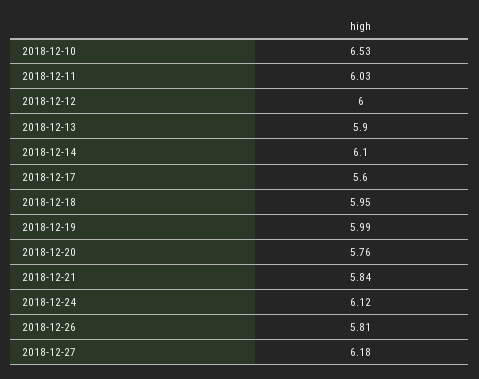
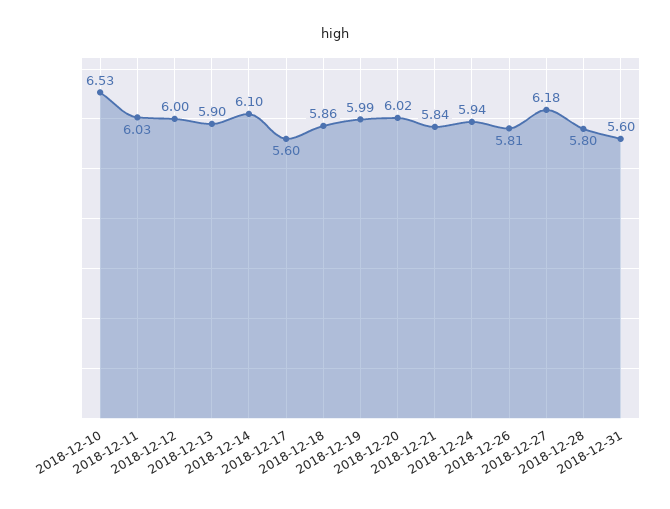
2018-12-18: 5.95 -> 5.86
2018-12-20: 5.76 -> 6.02
2018-12-24: 6.12 -> 5.94
2018-12-28: none -> 5.8
2018-12-31: none -> 5.6

